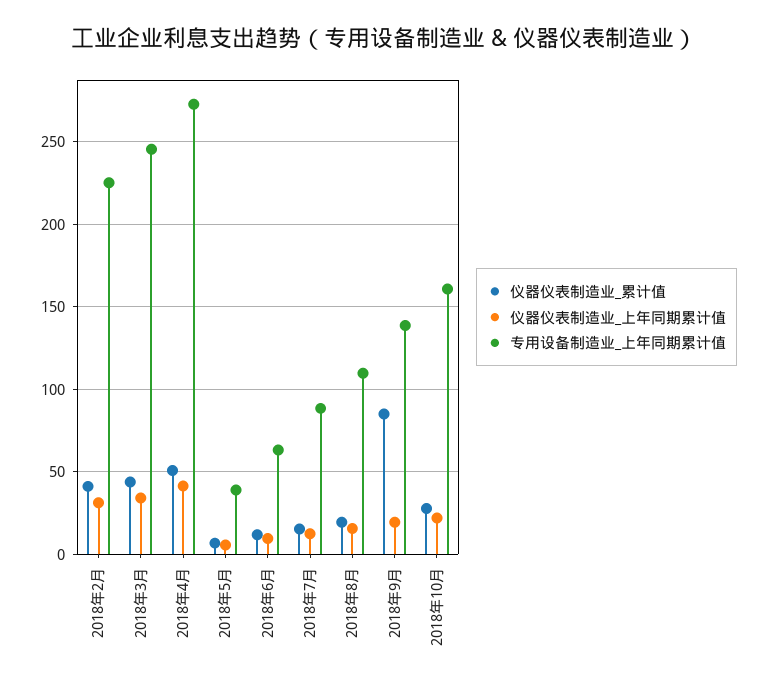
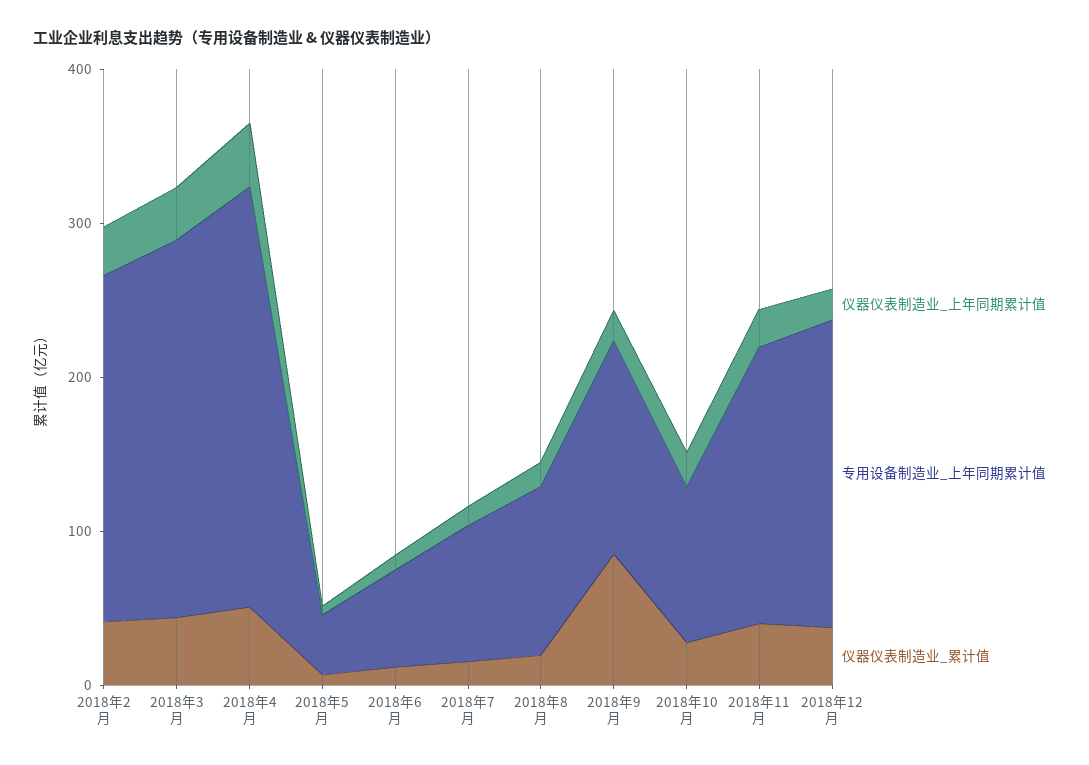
专用设备制造业_上年同期累计值, 2018年10月: 160 -> 100
仪器仪表制造业_上年同期累计值, 2018年11月: none -> 20
专用设备制造业_上年同期累计值, 2018年11月: none -> 180
仪器仪表制造业_累计值, 2018年11月: none -> 40
仪器仪表制造业_上年同期累计值, 2018年12月: none -> 20
专用设备制造业_上年同期累计值, 2018年12月: none -> 200
仪器仪表制造业_累计值, 2018年12月: none -> 40

